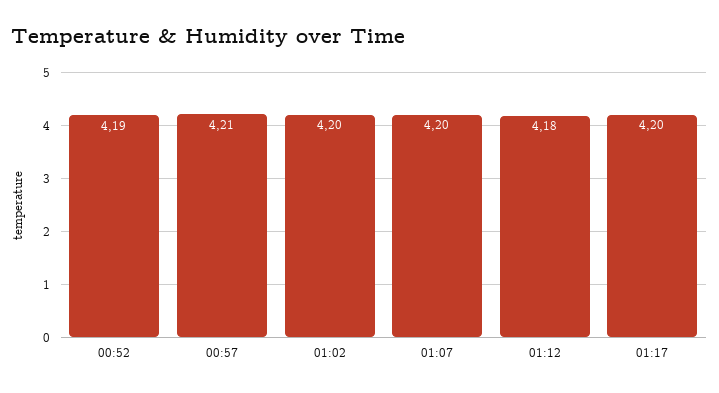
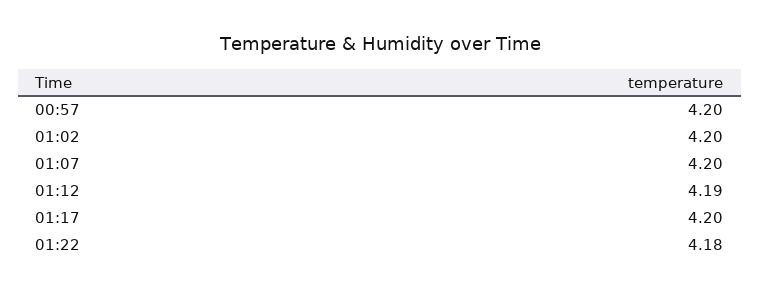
00:52: 4.19 -> none
00:57: 4.21 -> 4.2
01:12: 4.18 -> 4.19
01:22: none -> 4.18

